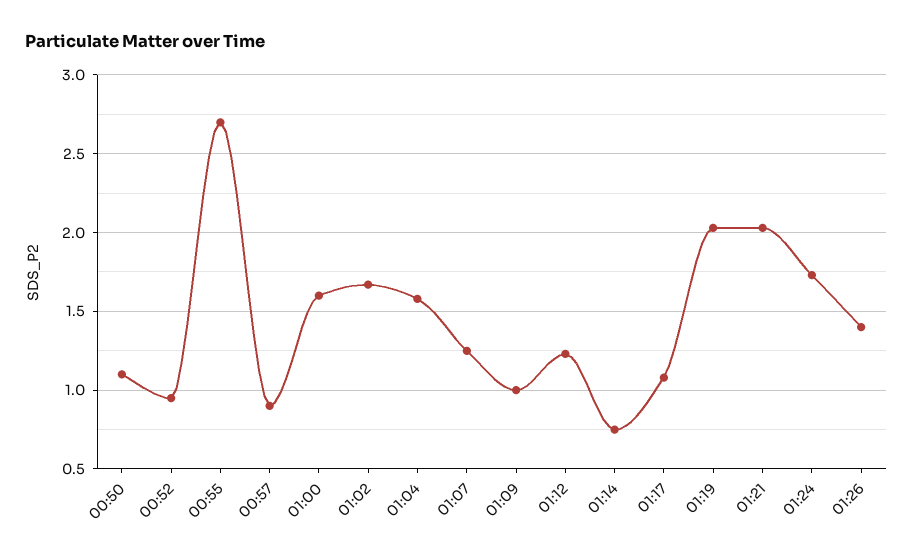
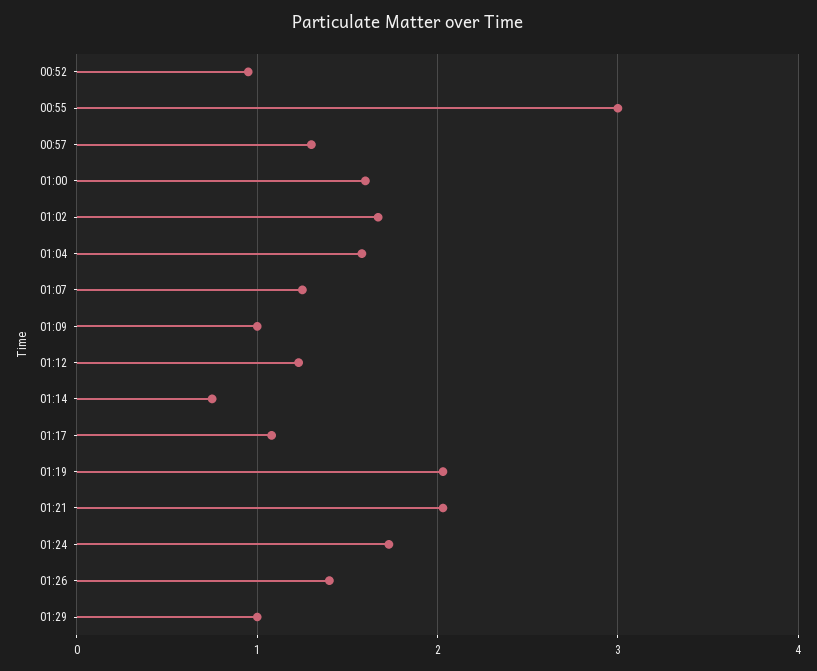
00:50: 1.1 -> none
00:55: 2.7 -> 3
00:57: 0.9 -> 1.3
01:29: none -> 1

